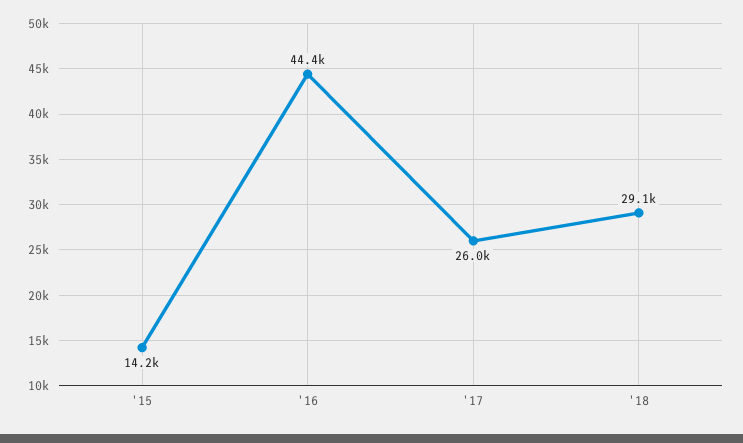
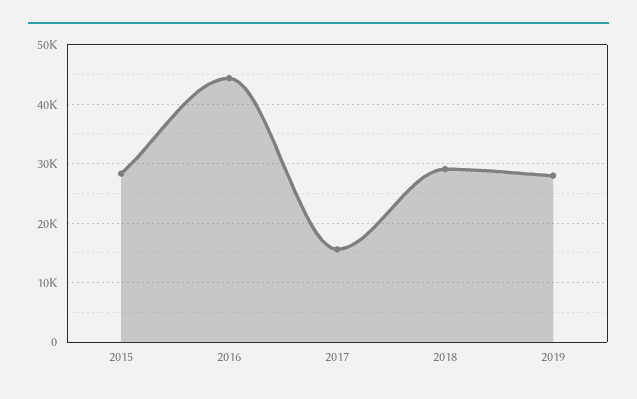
'15: 14200 -> 28000
'17: 26000 -> 16000
2019: none -> 28000

